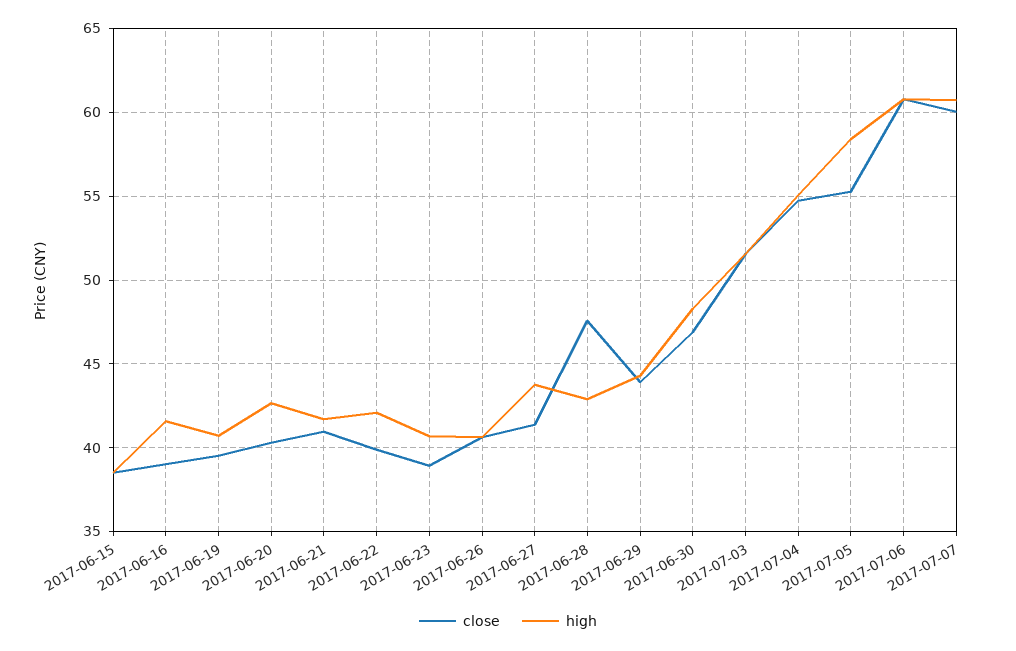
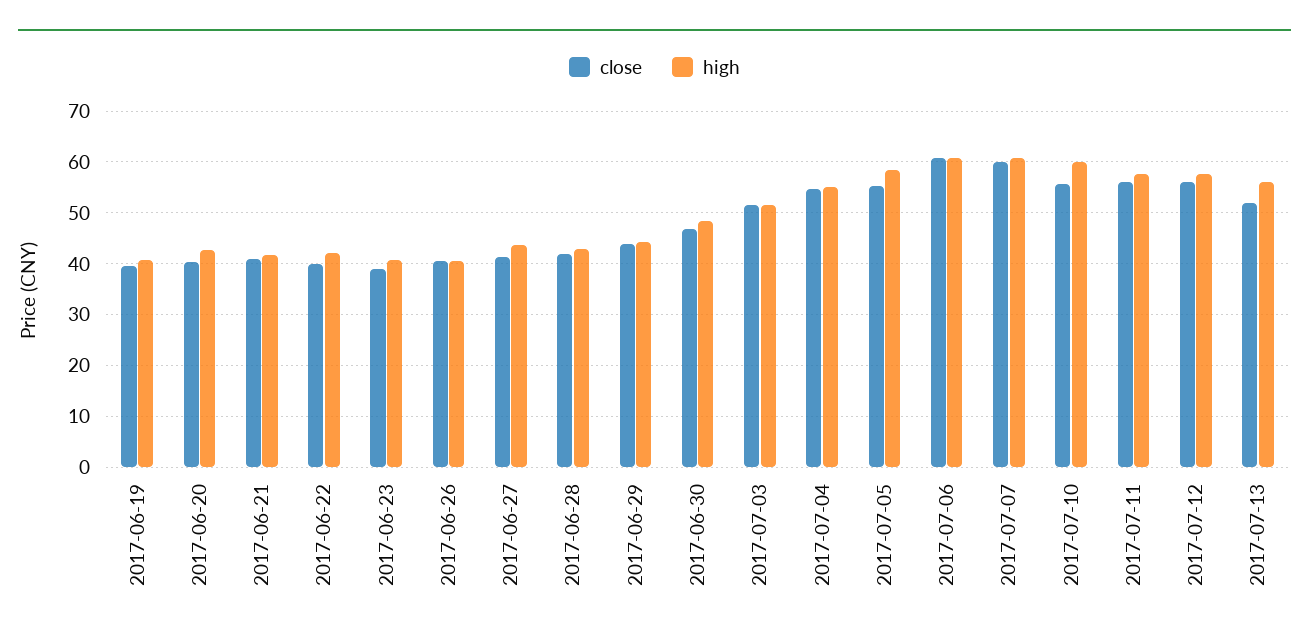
close, 2017-06-15: 38.5 -> none
high, 2017-06-15: 38.5 -> none
close, 2017-06-16: 39 -> none
high, 2017-06-16: 41.5 -> none
close, 2017-06-28: 47.5 -> 42
close, 2017-07-10: none -> 56
high, 2017-07-10: none -> 60
close, 2017-07-11: none -> 56
high, 2017-07-11: none -> 58
close, 2017-07-12: none -> 56
high, 2017-07-12: none -> 58
close, 2017-07-13: none -> 52
high, 2017-07-13: none -> 56

